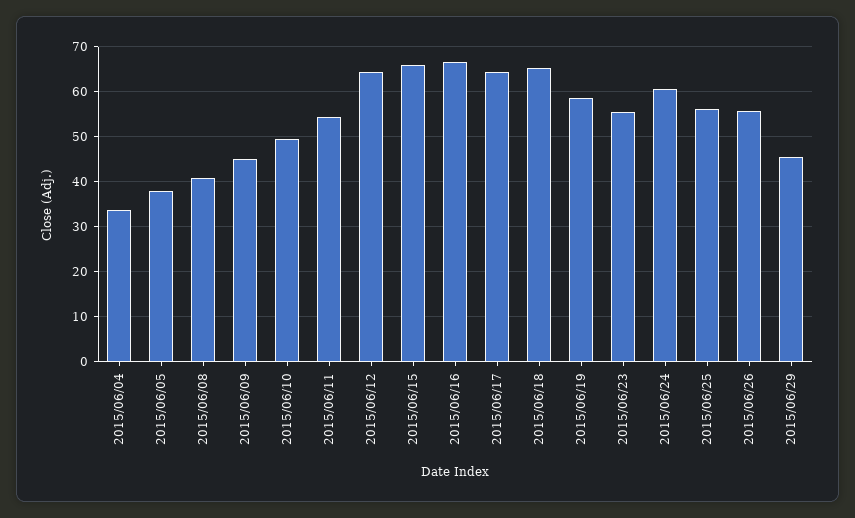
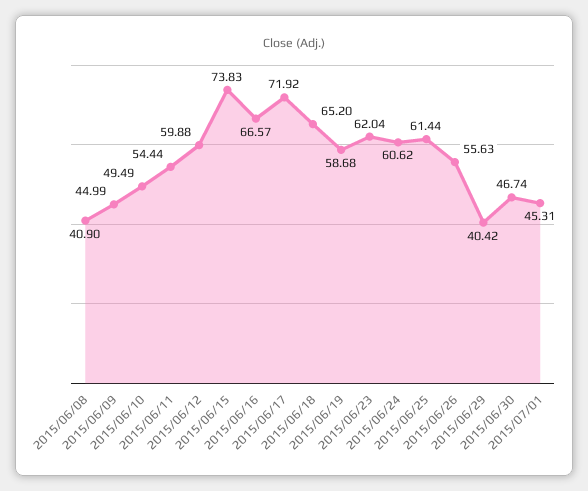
2015/06/04: 34 -> none
2015/06/05: 38 -> none
2015/06/12: 64 -> 59.88
2015/06/15: 66 -> 73.83
2015/06/17: 64 -> 71.92
2015/06/23: 56 -> 62.04
2015/06/25: 56 -> 61.44
2015/06/29: 46 -> 40.42
2015/06/30: none -> 46.74
2015/07/01: none -> 45.31

